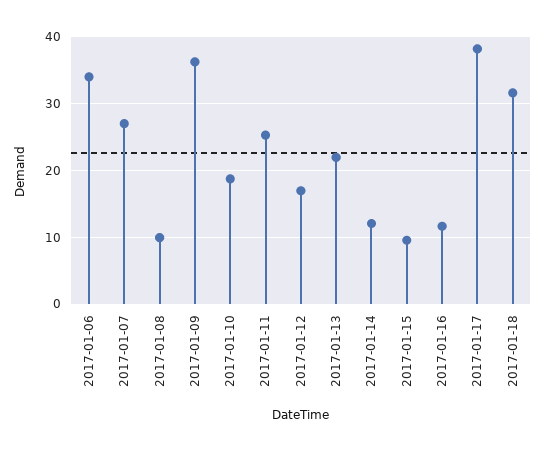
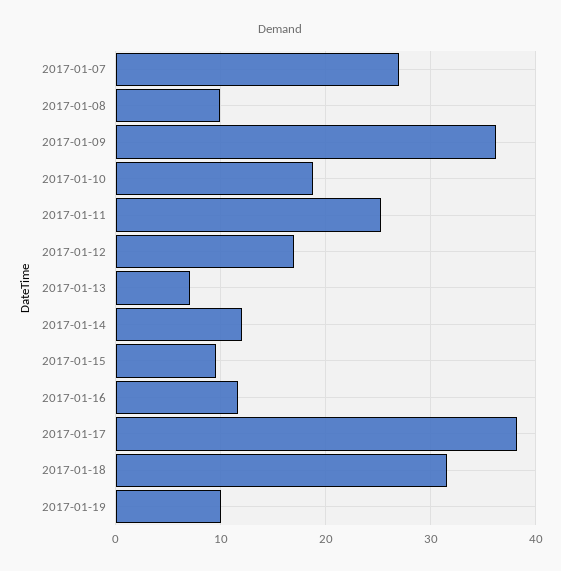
2017-01-06: 34 -> none
2017-01-13: 22 -> 7
2017-01-19: none -> 10

